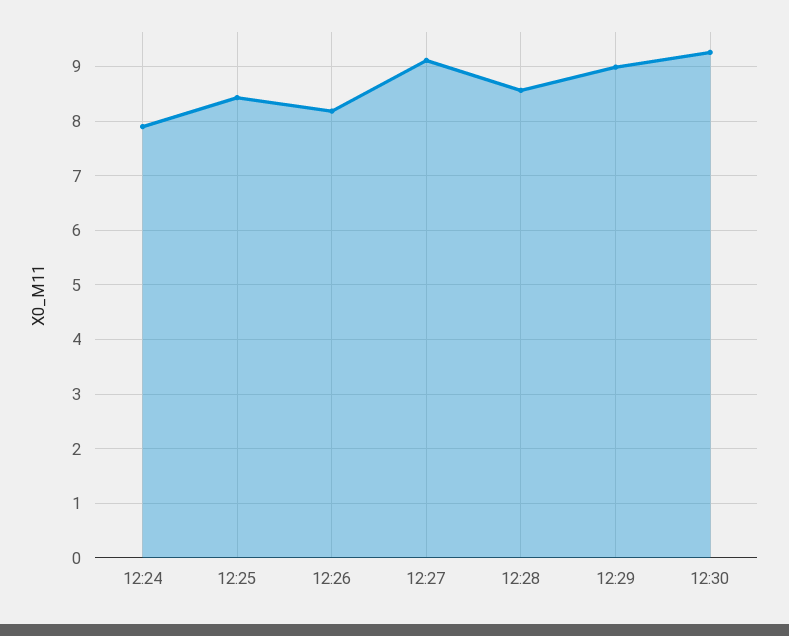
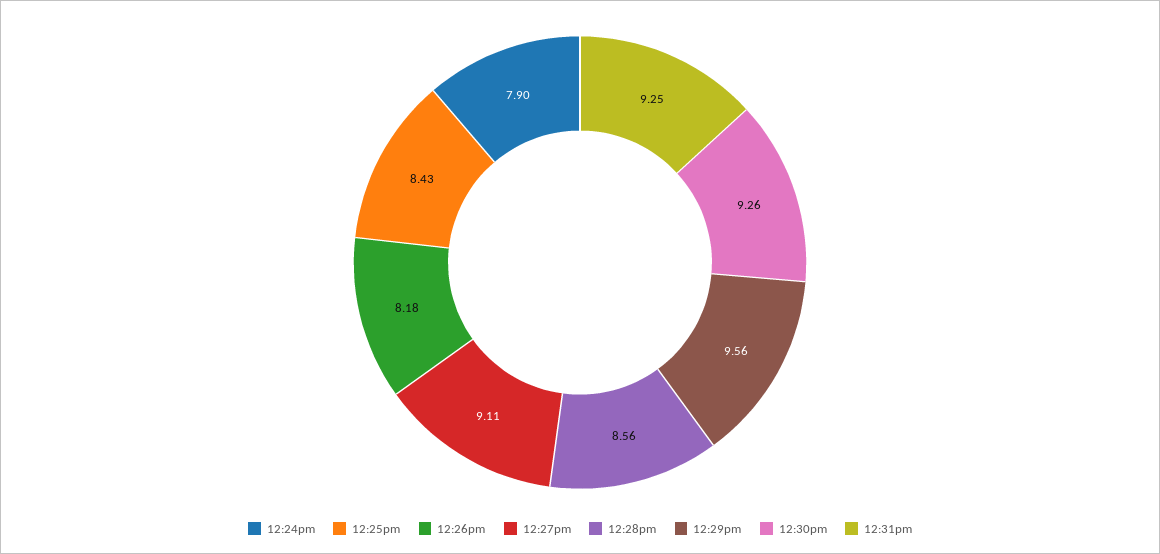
12:29: 9 -> 9.56
12:31pm: none -> 9.25

